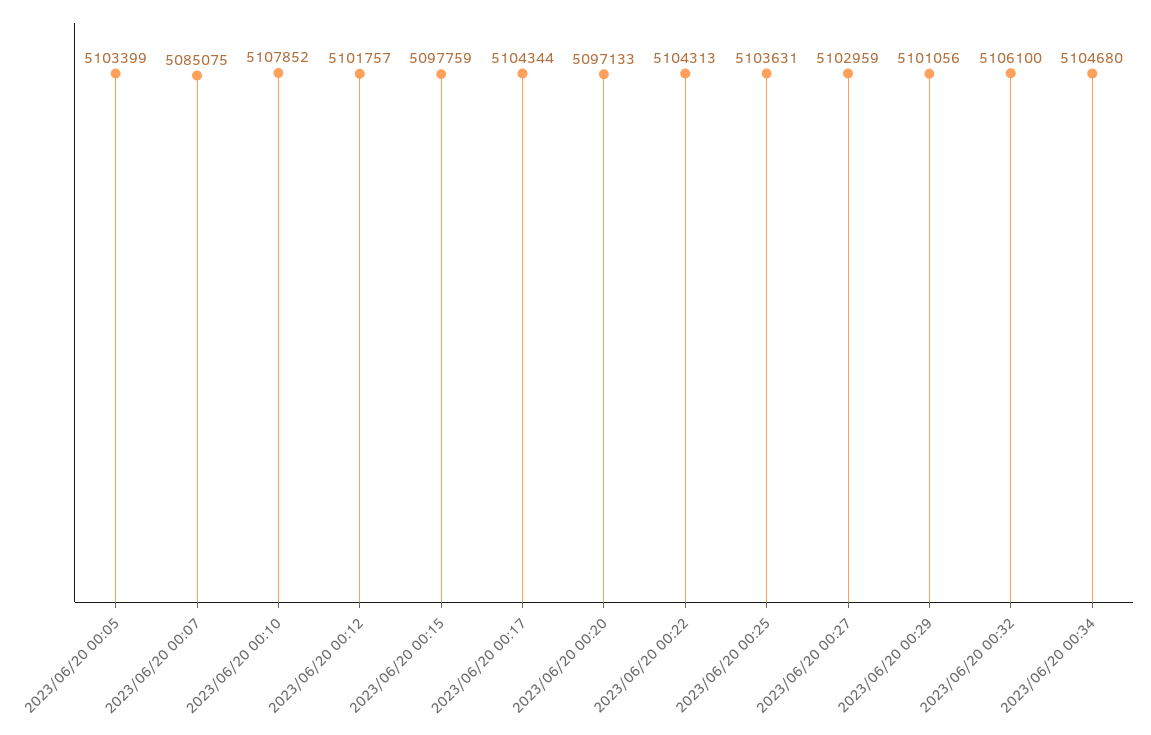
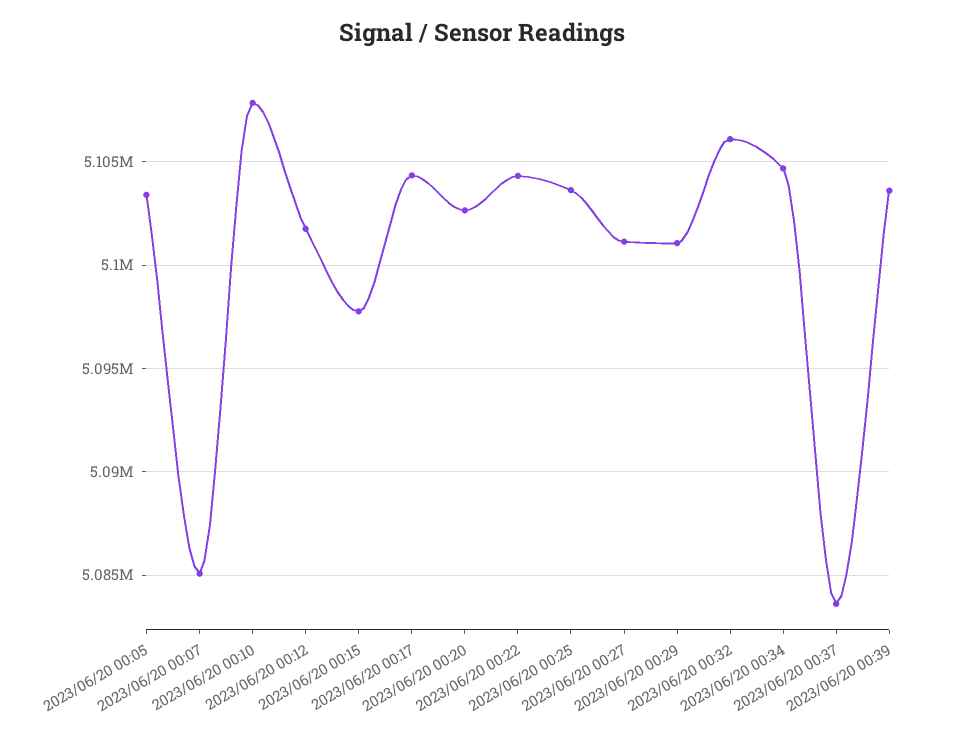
2023/06/20 00:20: 5097133 -> 5102500
2023/06/20 00:27: 5102959 -> 5101000
2023/06/20 00:37: none -> 5083500
2023/06/20 00:39: none -> 5103500

